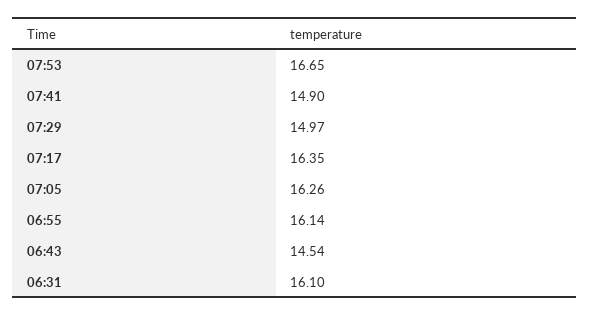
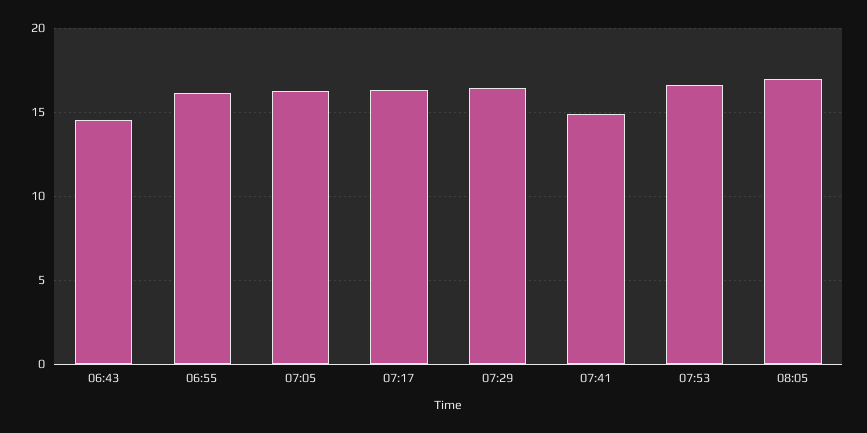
07:29: 14.97 -> 16.5
06:31: 16.1 -> none
08:05: none -> 17

